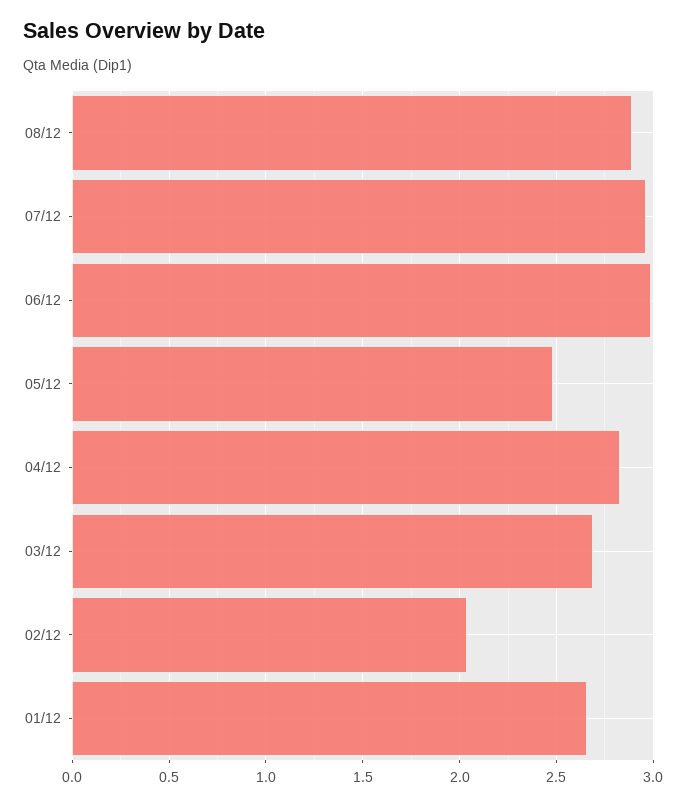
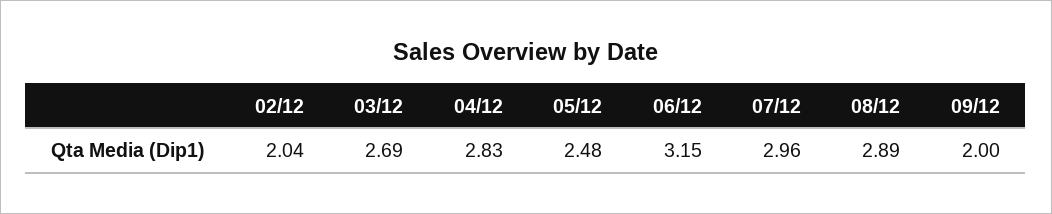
06/12: 3 -> 3.15
01/12: 2.65 -> none
09/12: none -> 2

